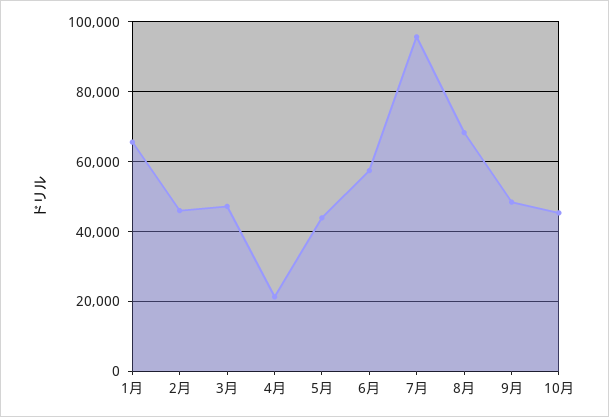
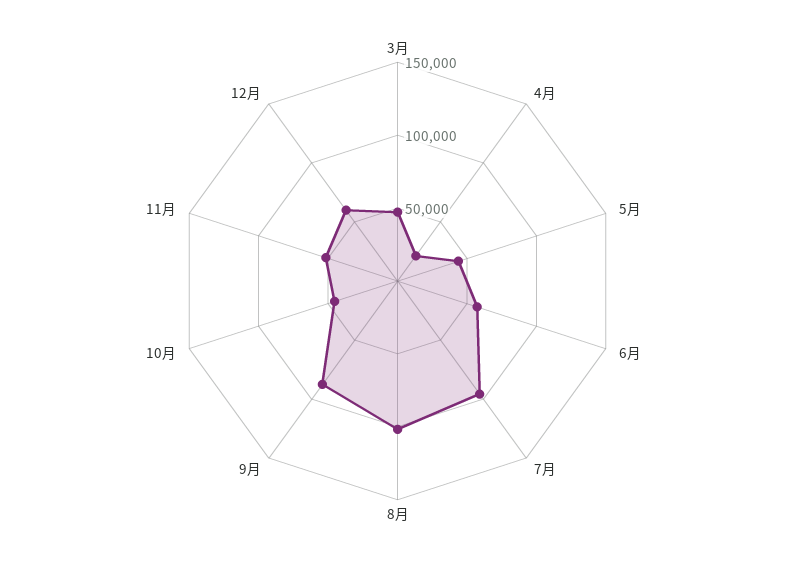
1月: 66000 -> none
2月: 46000 -> none
8月: 68000 -> 100000
9月: 48000 -> 90000
11月: none -> 50000
12月: none -> 60000

